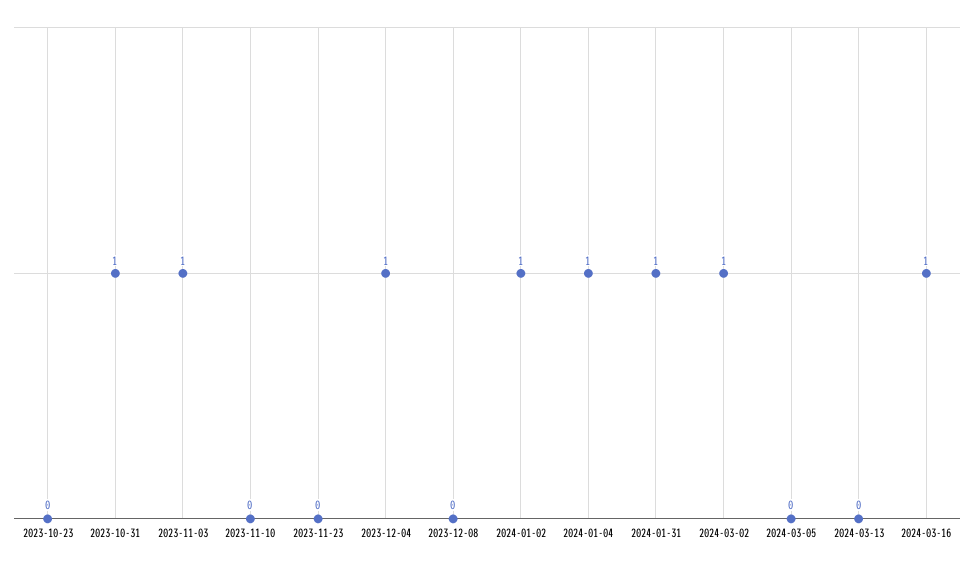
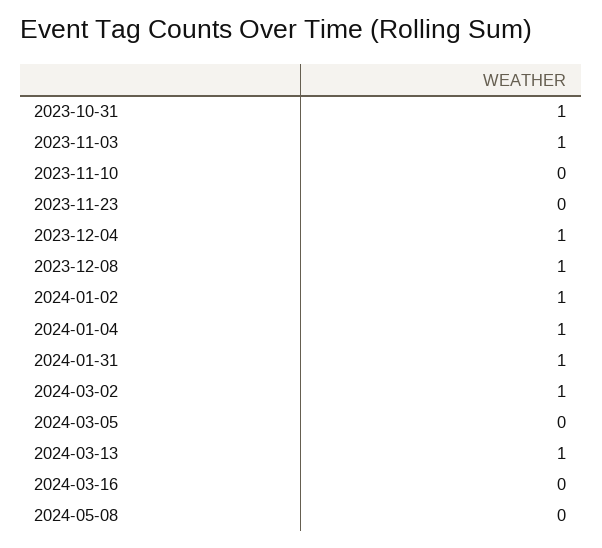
2023-10-23: 0 -> none
2023-12-08: 0 -> 1
2024-03-13: 0 -> 1
2024-03-16: 1 -> 0
2024-05-08: none -> 0

